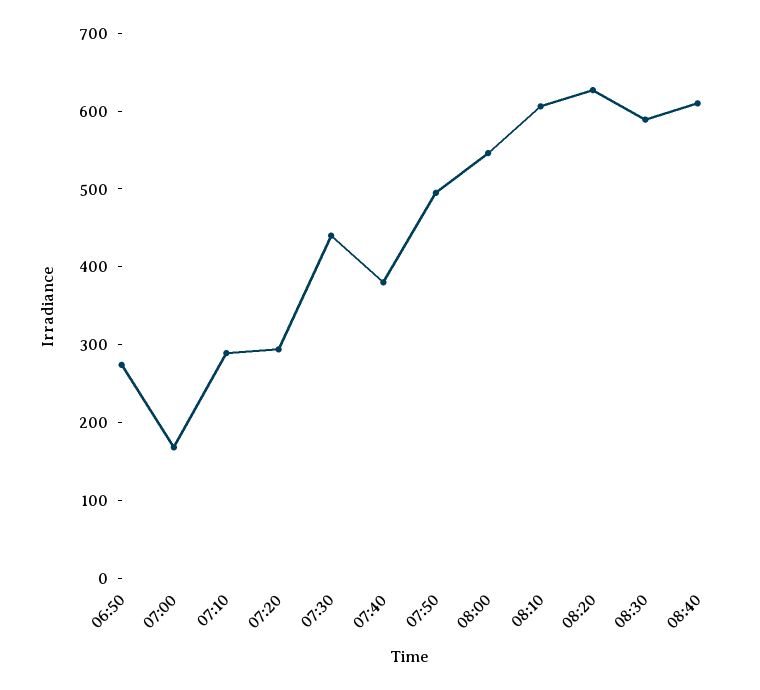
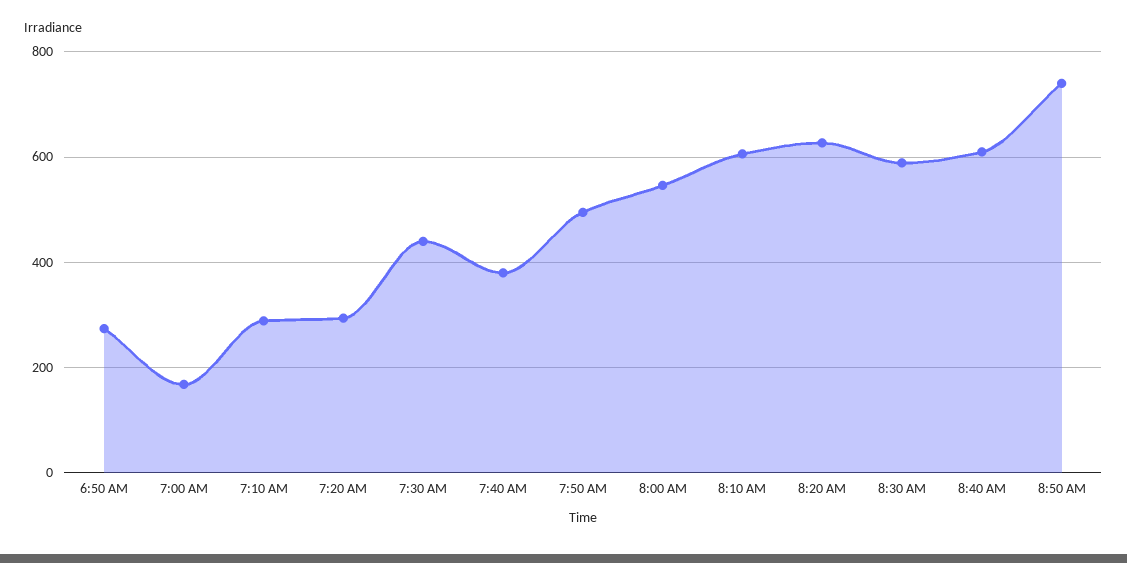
8:50 AM: none -> 740

